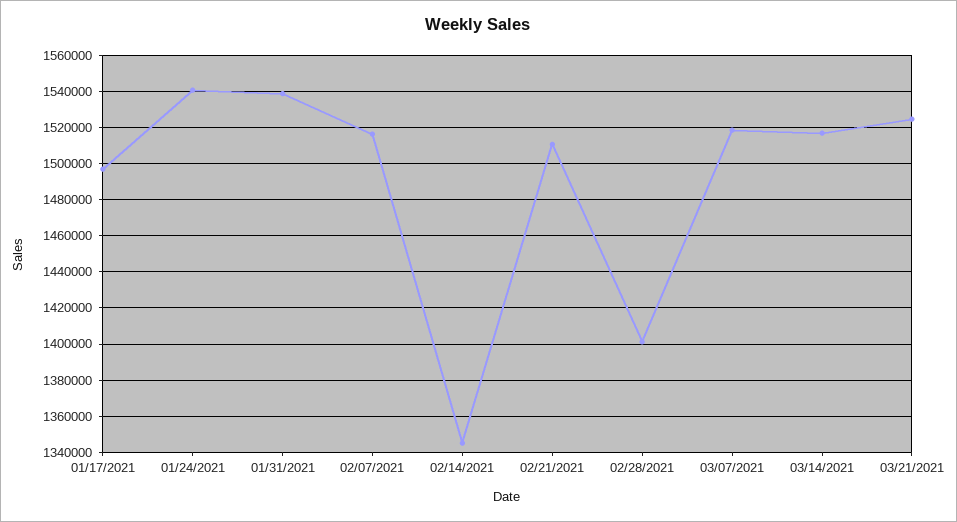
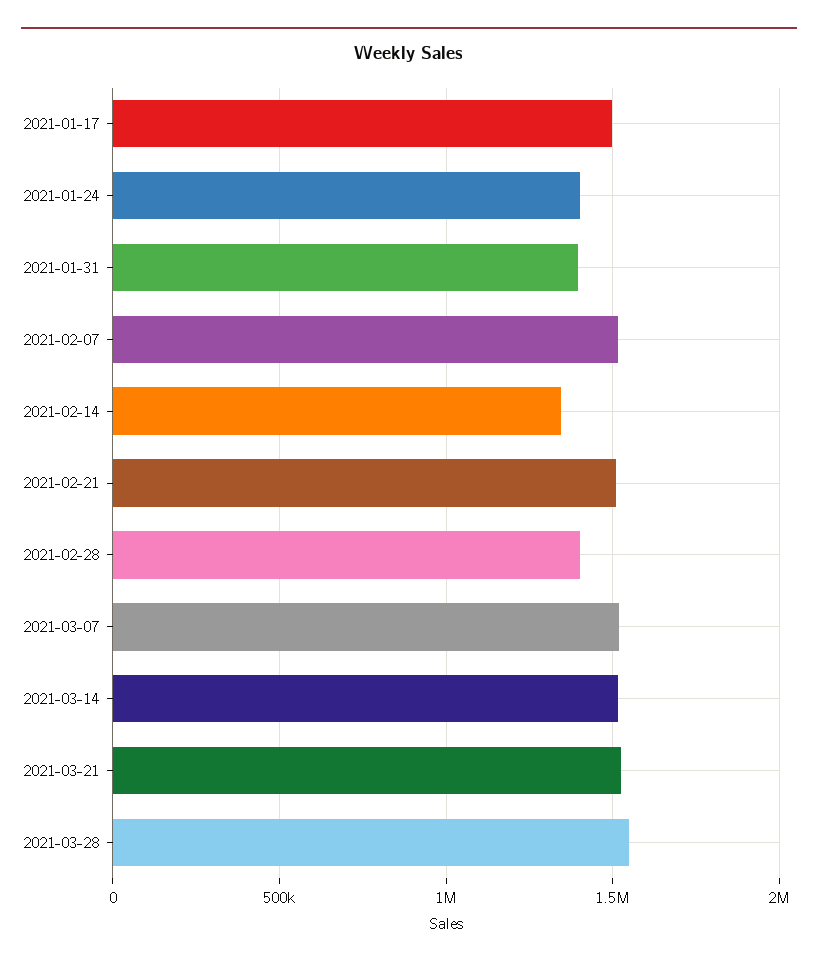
01/24/2021: 1540000 -> 1400000
01/31/2021: 1540000 -> 1400000
2021-03-28: none -> 1550000

